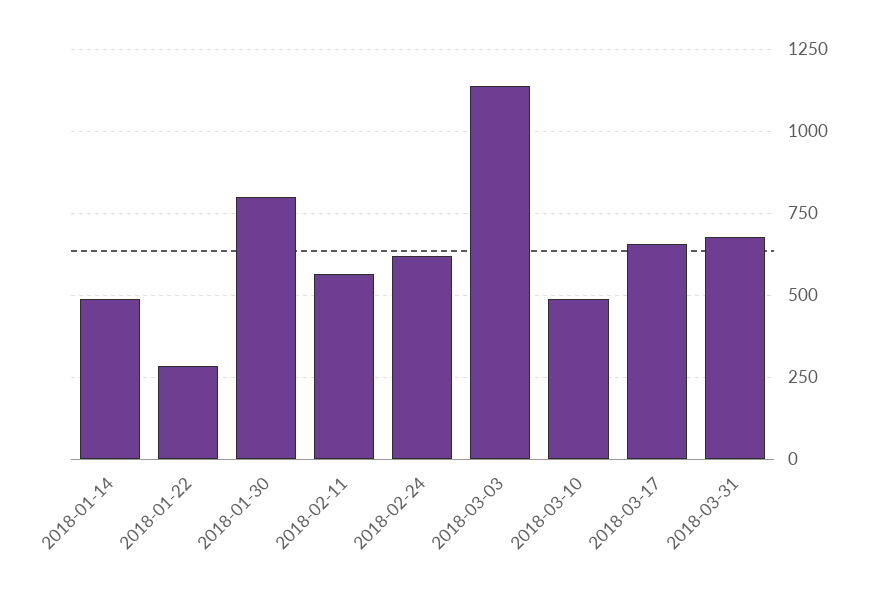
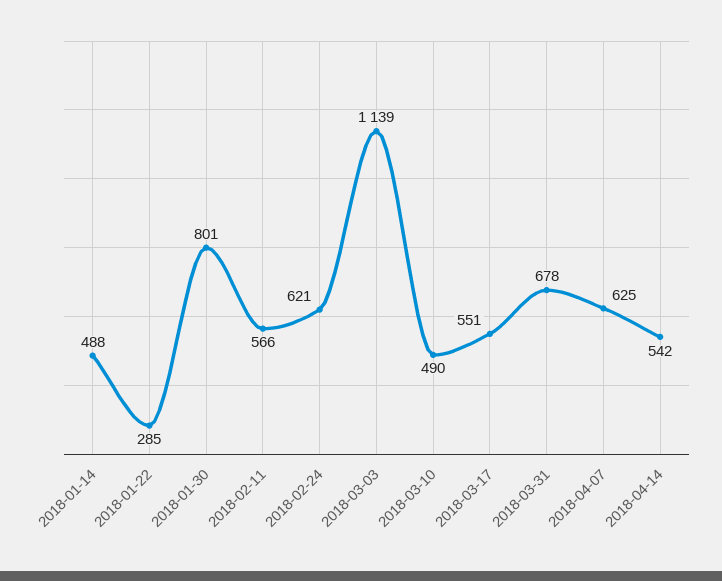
2018-03-17: 650 -> 551
2018-04-07: none -> 625
2018-04-14: none -> 542

